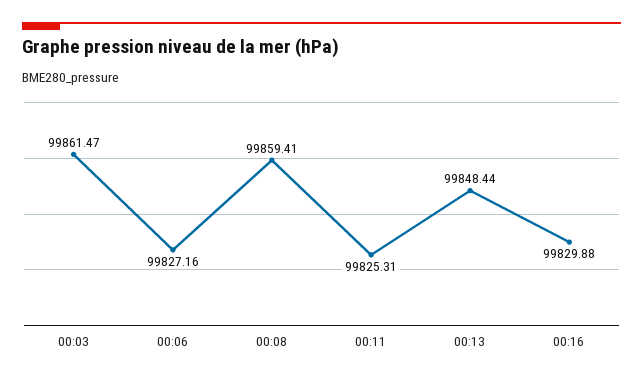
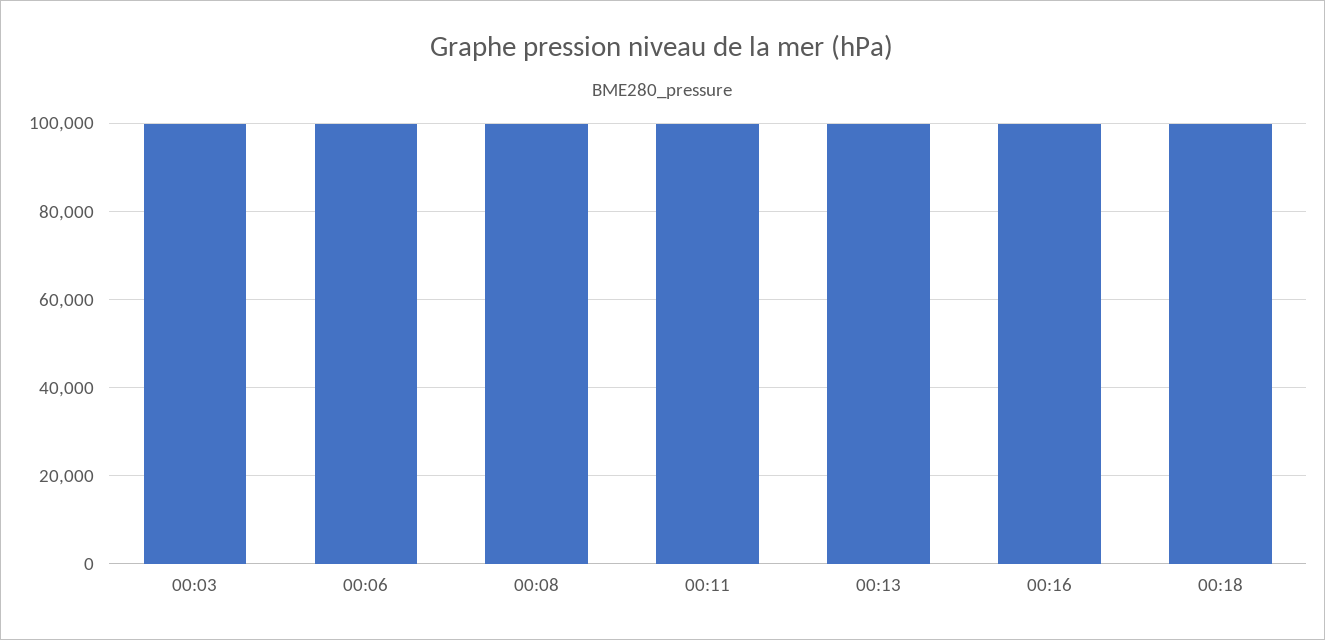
00:18: none -> 100000

